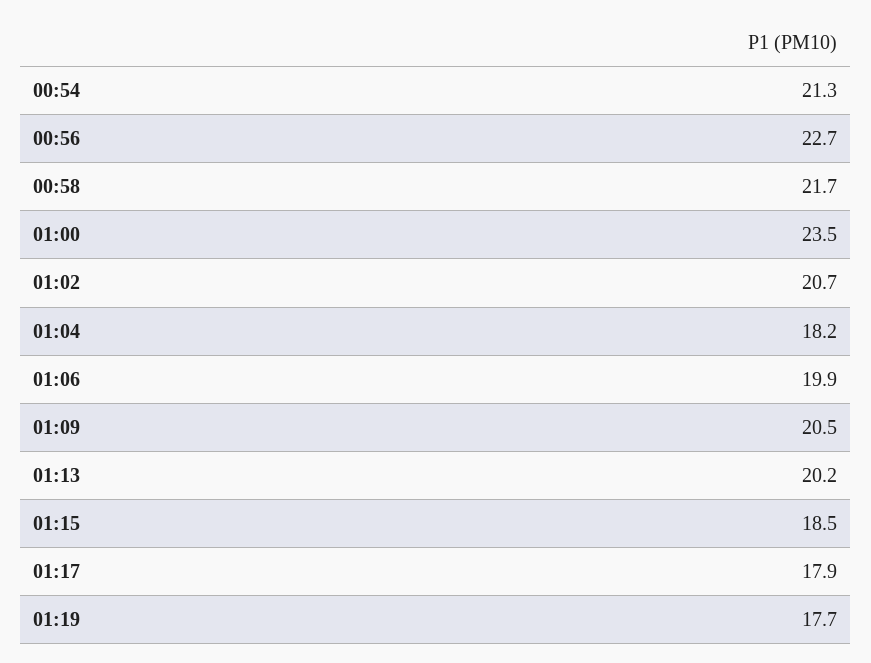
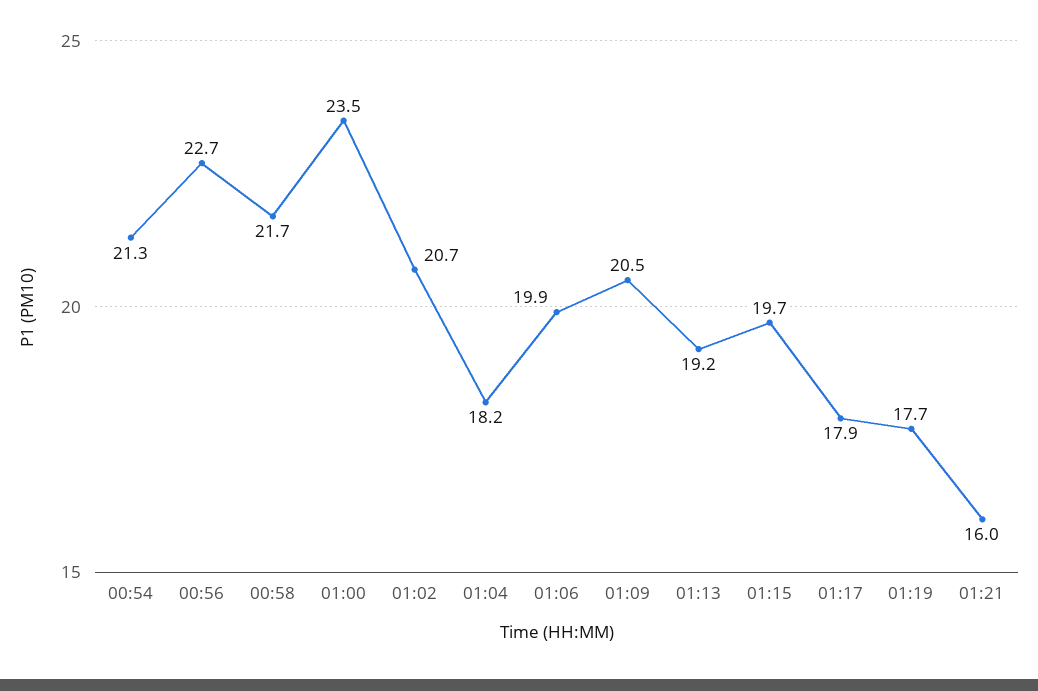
01:13: 20.2 -> 19.2
01:15: 18.5 -> 19.7
01:21: none -> 16

